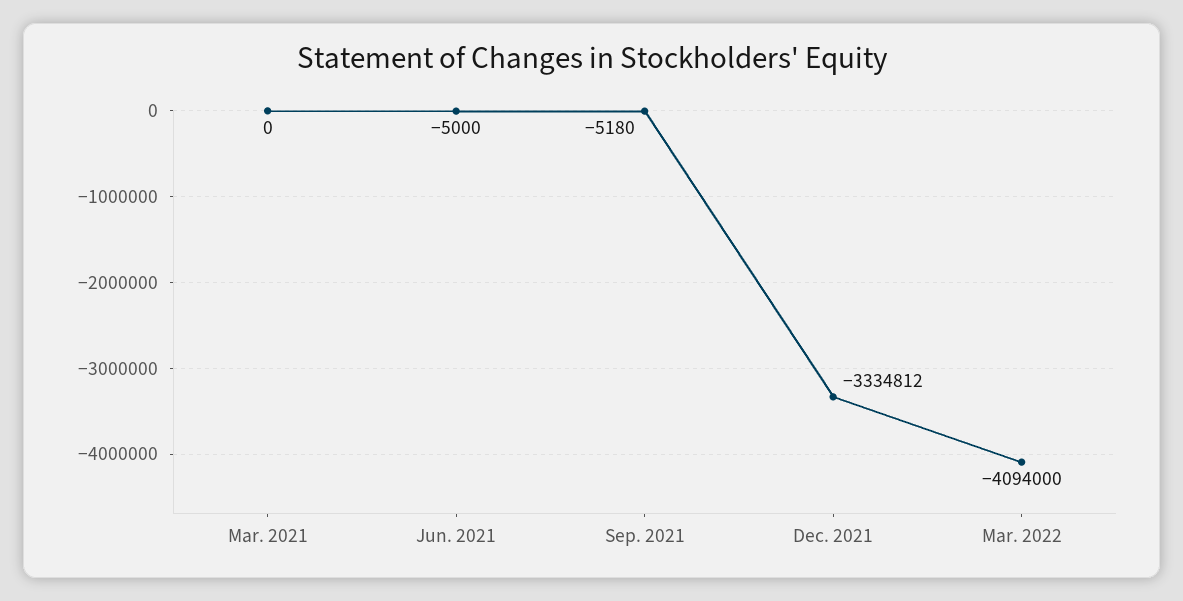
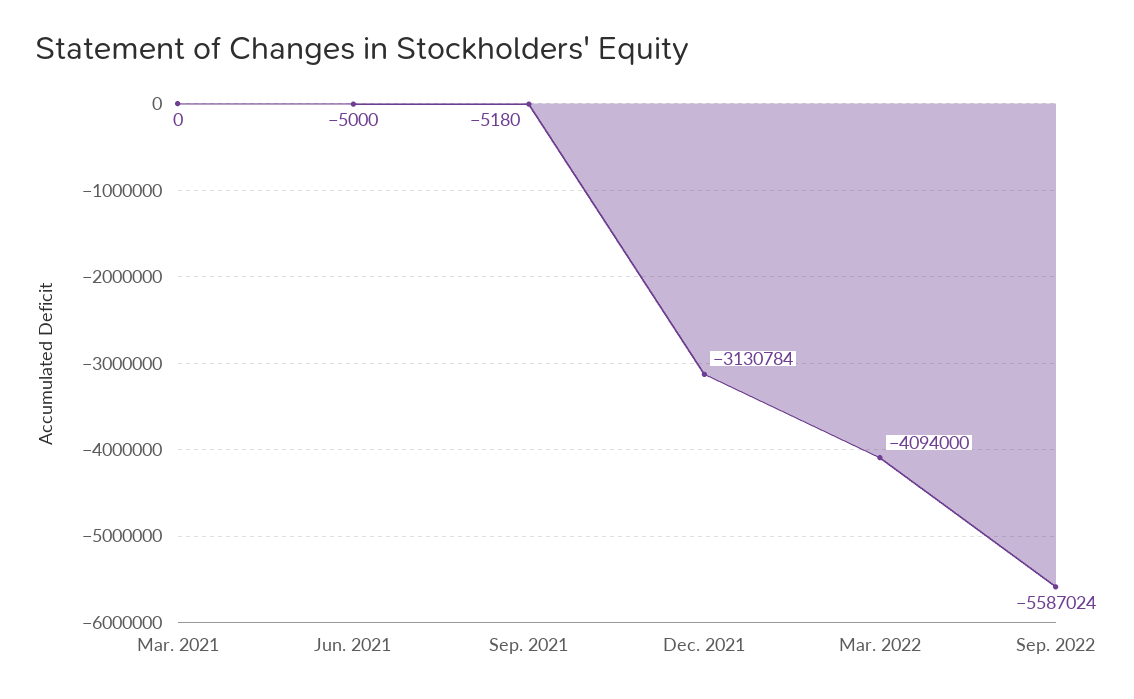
Dec. 2021: -3334812 -> -3130784
Sep. 2022: none -> -5587024

